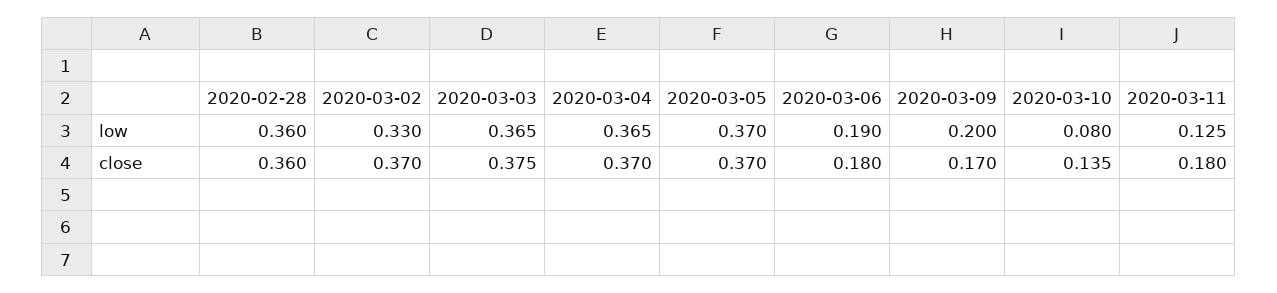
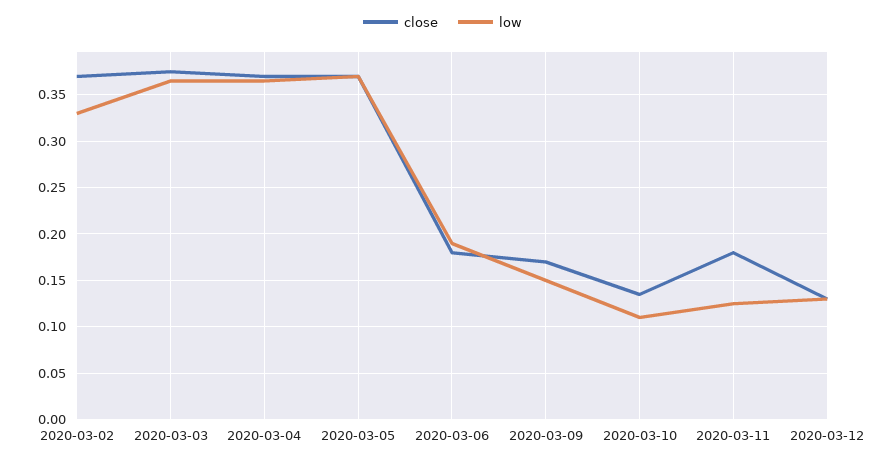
low, 2020-02-28: 0.36 -> none
low, 2020-03-09: 0.2 -> 0.15
low, 2020-03-10: 0.08 -> 0.11
close, 2020-02-28: 0.36 -> none
close, 2020-03-12: none -> 0.13
low, 2020-03-12: none -> 0.13

